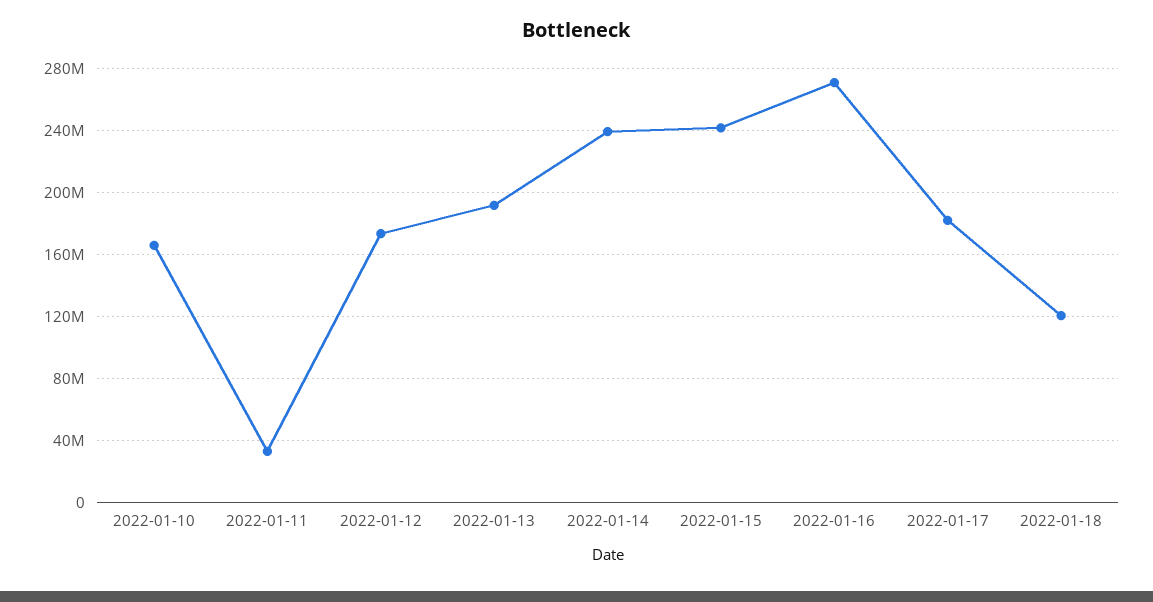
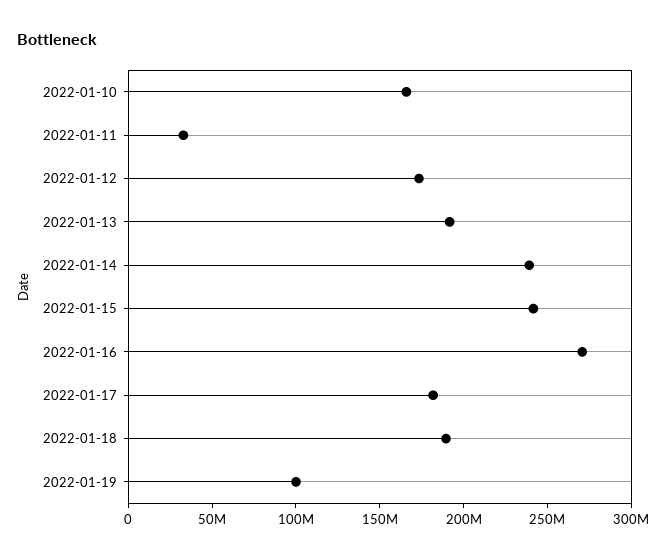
2022-01-18: 120000000 -> 190000000
2022-01-19: none -> 100000000

